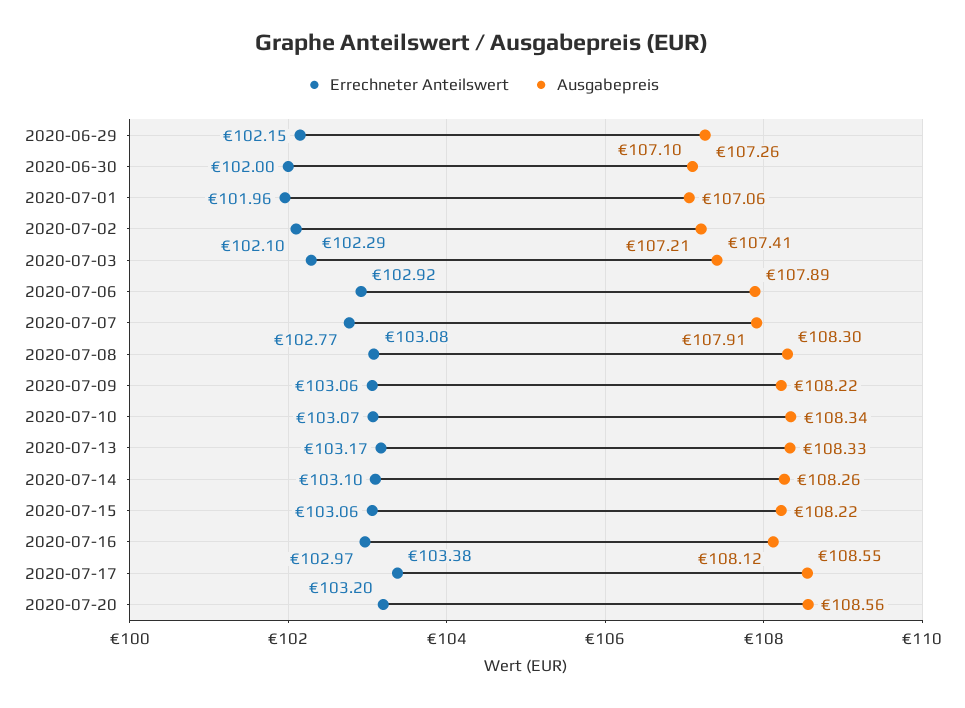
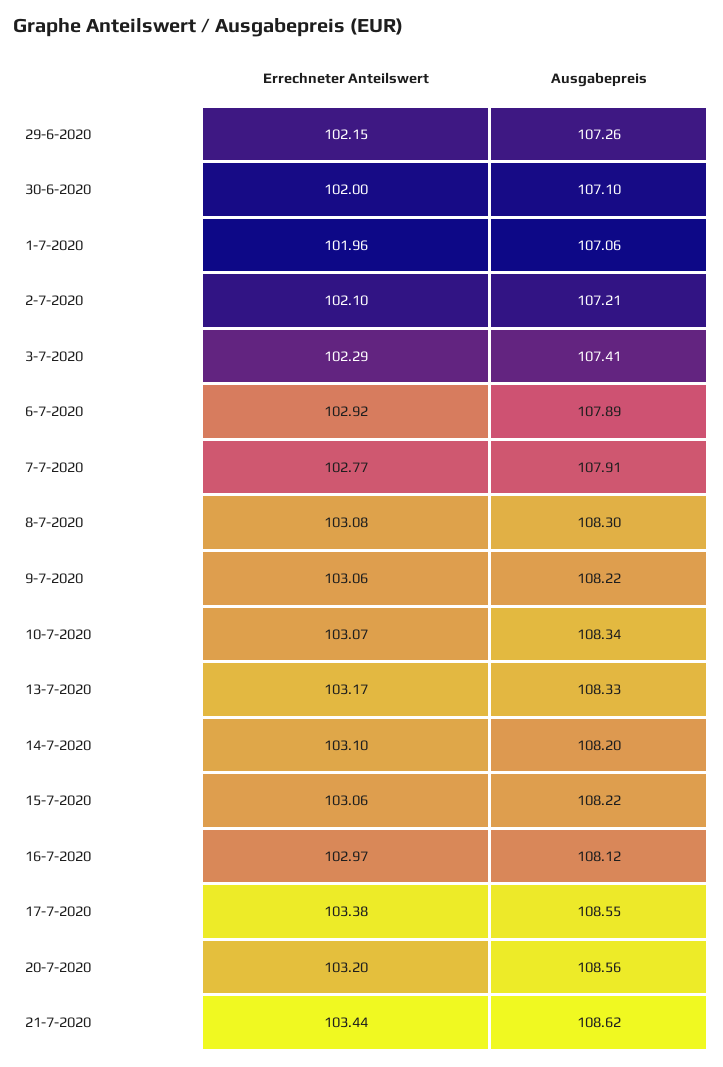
Ausgabepreis, 2020-07-14: 108.26 -> 108.2
Errechneter Anteilswert, 21-7-2020: none -> 103.44
Ausgabepreis, 21-7-2020: none -> 108.62

